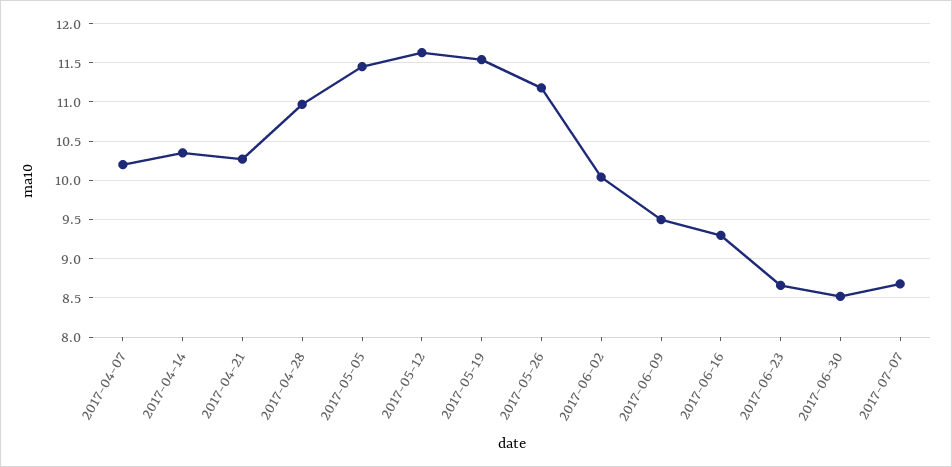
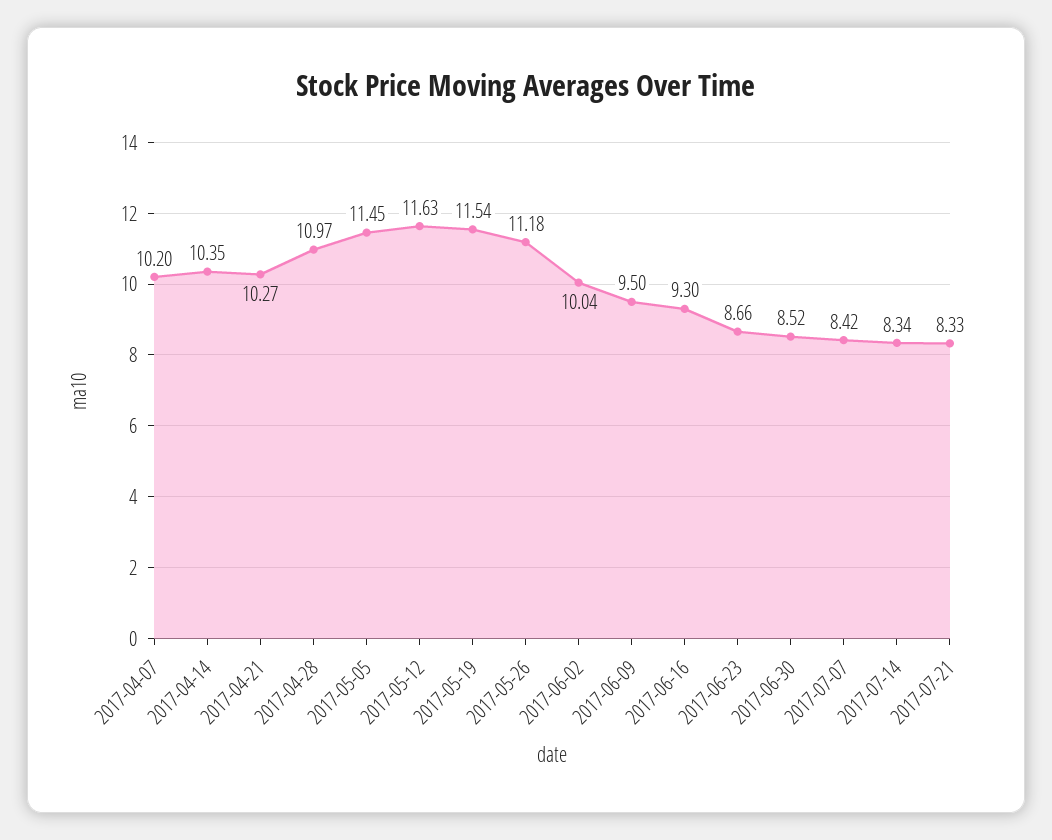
2017-07-07: 8.7 -> 8.42
2017-07-14: none -> 8.34
2017-07-21: none -> 8.33

